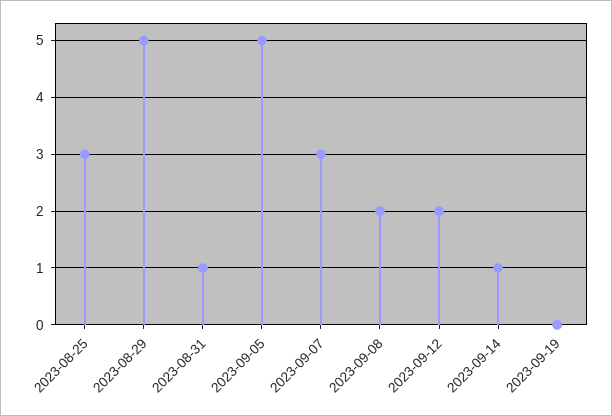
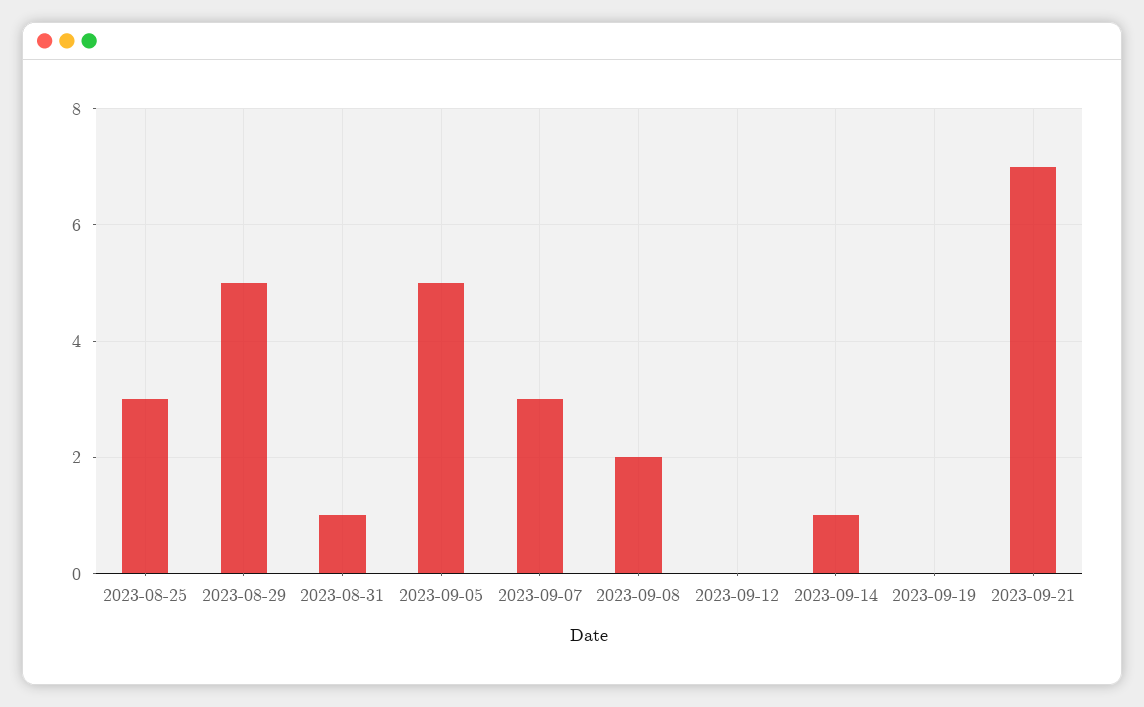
2023-09-12: 2 -> 0
2023-09-21: none -> 7

